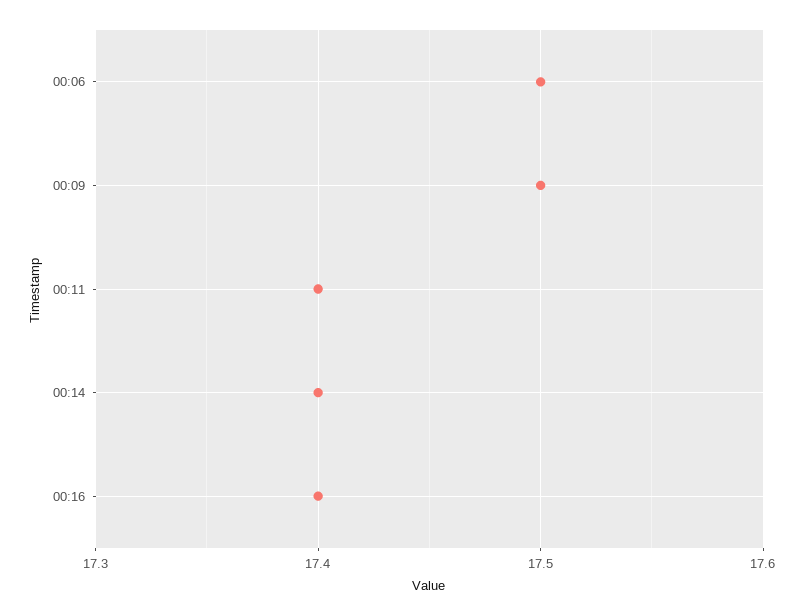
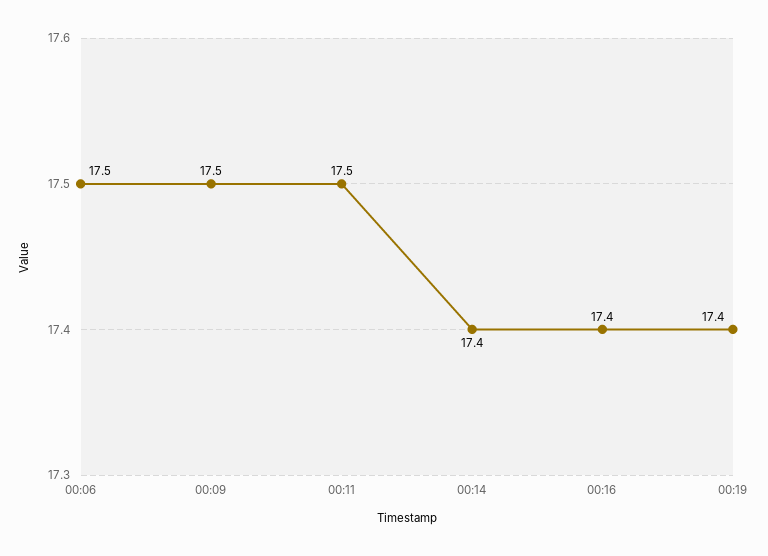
00:11: 17.4 -> 17.5
00:19: none -> 17.4

